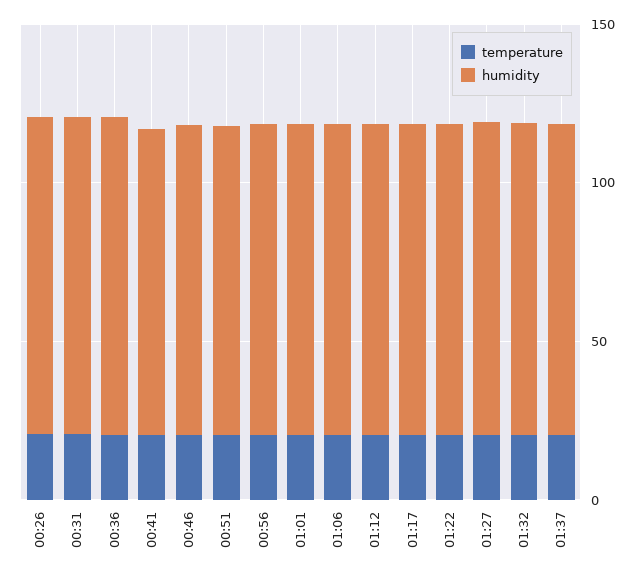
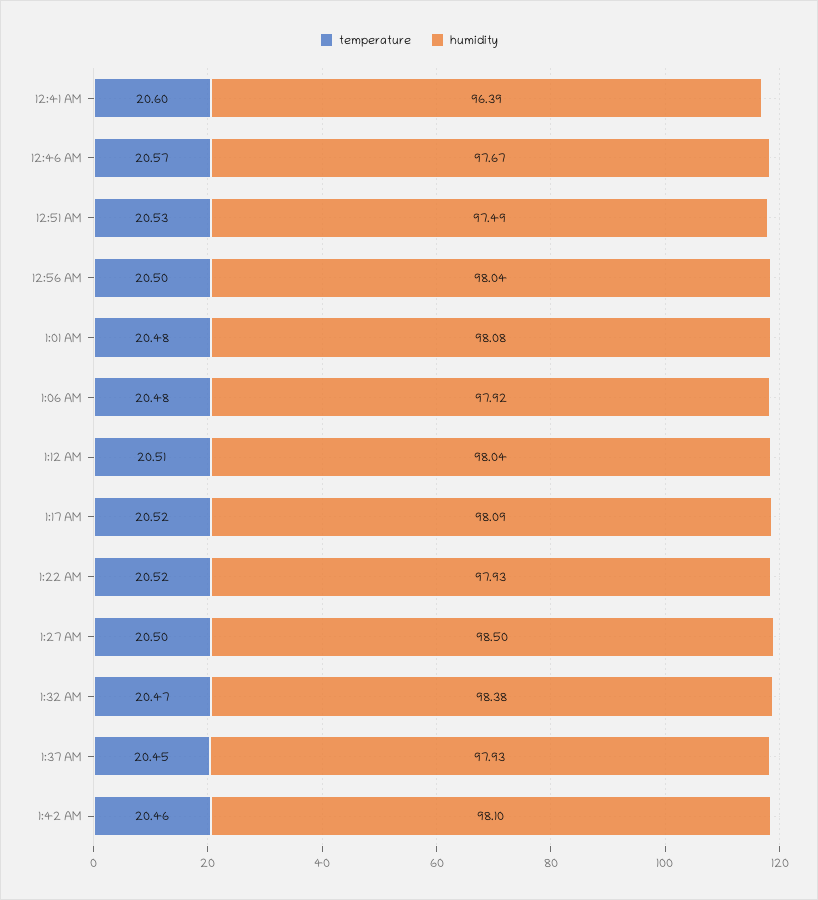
temperature, 00:26: 20 -> none
humidity, 00:26: 100 -> none
temperature, 00:31: 20 -> none
humidity, 00:31: 100 -> none
temperature, 00:36: 20 -> none
humidity, 00:36: 100 -> none
temperature, 1:42 AM: none -> 20.46
humidity, 1:42 AM: none -> 98.1

